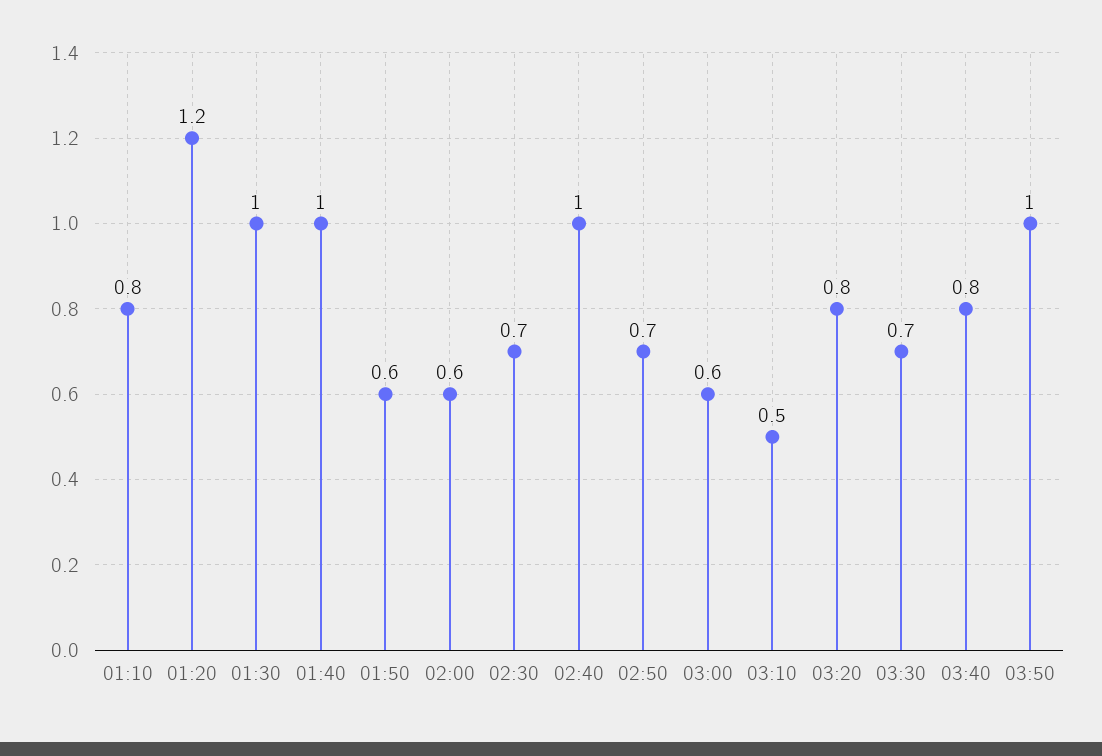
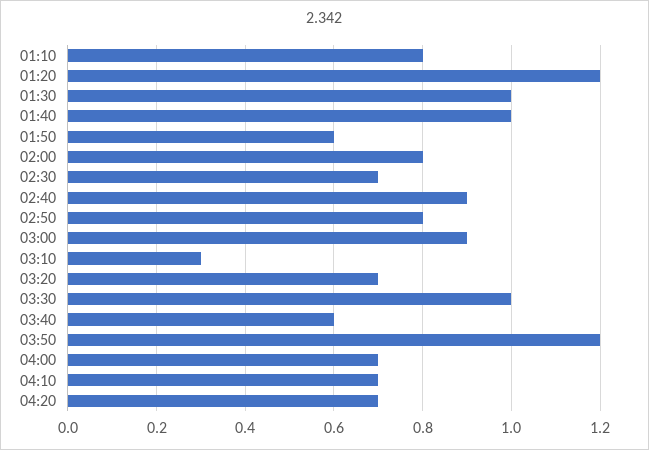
02:00: 0.6 -> 0.8
02:40: 1 -> 0.9
02:50: 0.7 -> 0.8
03:00: 0.6 -> 0.9
03:10: 0.5 -> 0.3
03:20: 0.8 -> 0.7
03:30: 0.7 -> 1
03:40: 0.8 -> 0.6
03:50: 1 -> 1.2
04:00: none -> 0.7
04:10: none -> 0.7
04:20: none -> 0.7

